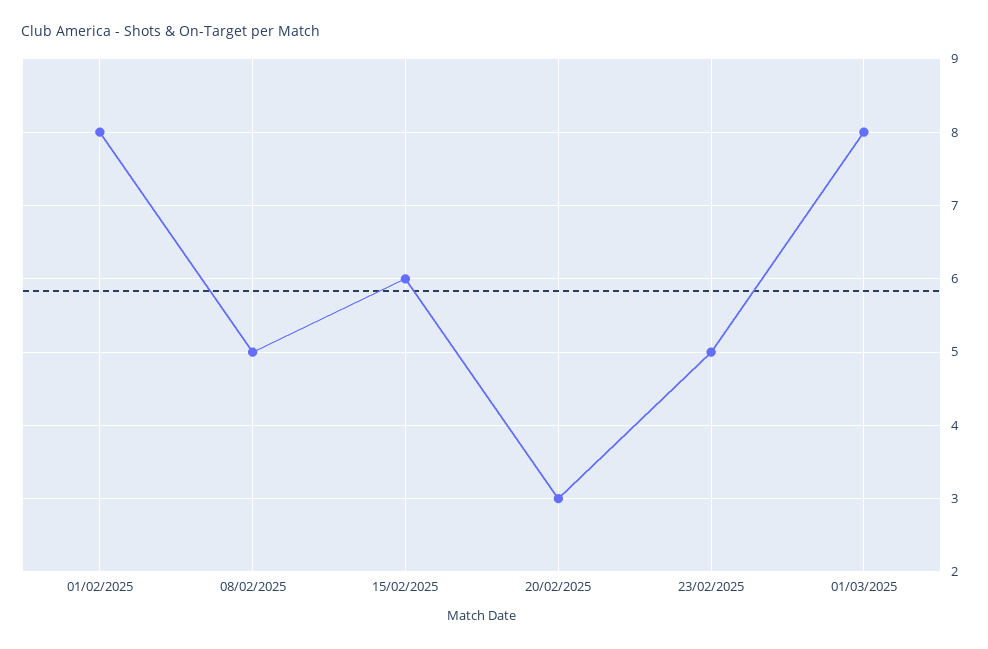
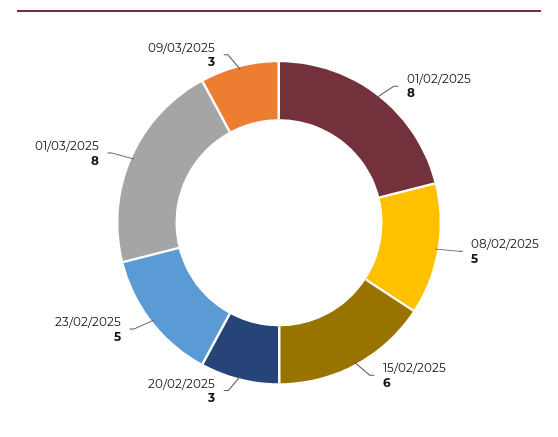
09/03/2025: none -> 3

